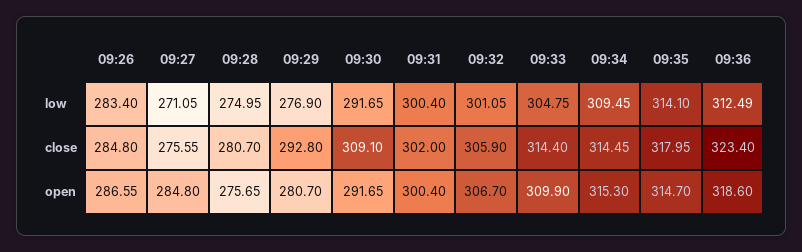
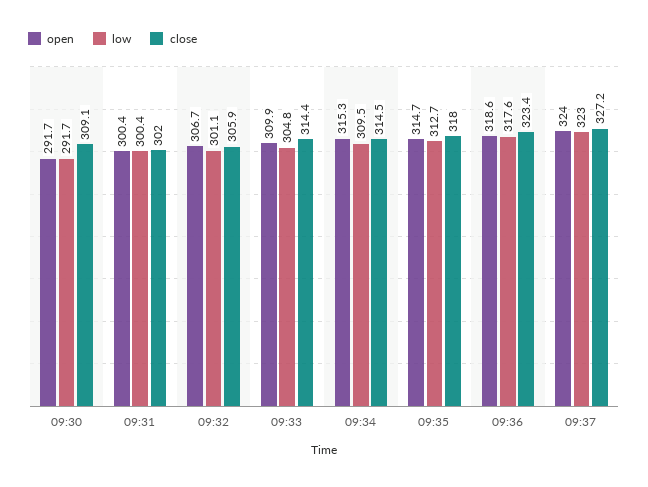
low, 09:26: 283.4 -> none
low, 09:27: 271.05 -> none
low, 09:28: 274.95 -> none
low, 09:29: 276.9 -> none
low, 09:35: 314.1 -> 312.7
low, 09:36: 312.49 -> 317.6
close, 09:26: 284.8 -> none
close, 09:27: 275.55 -> none
close, 09:28: 280.7 -> none
close, 09:29: 292.8 -> none
open, 09:26: 286.55 -> none
open, 09:27: 284.8 -> none
open, 09:28: 275.65 -> none
open, 09:29: 280.7 -> none
open, 09:37: none -> 324
low, 09:37: none -> 323
close, 09:37: none -> 327.2

